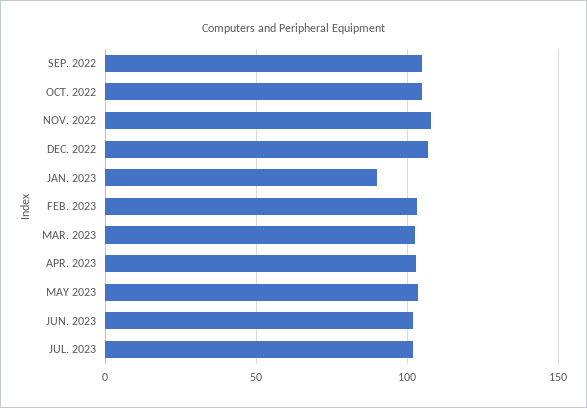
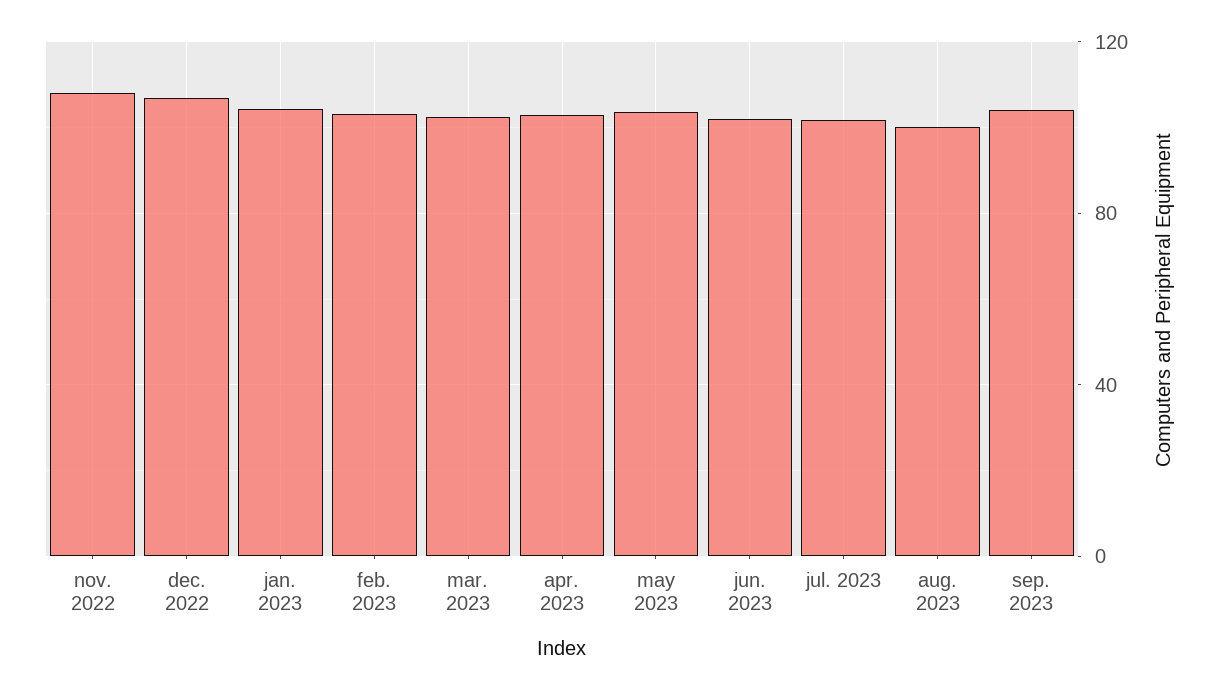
SEP. 2022: 105 -> none
OCT. 2022: 105 -> none
JAN. 2023: 90 -> 105
aug. 2023: none -> 100
sep. 2023: none -> 105

